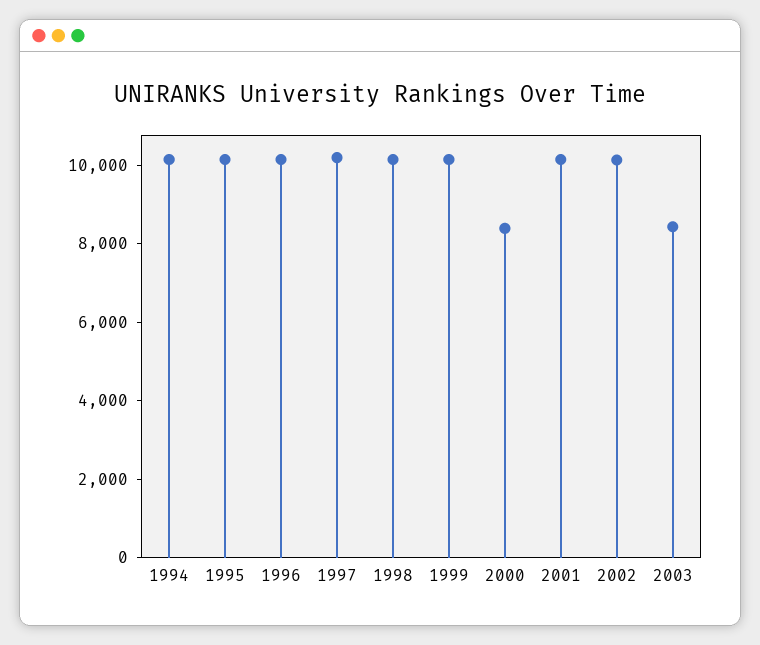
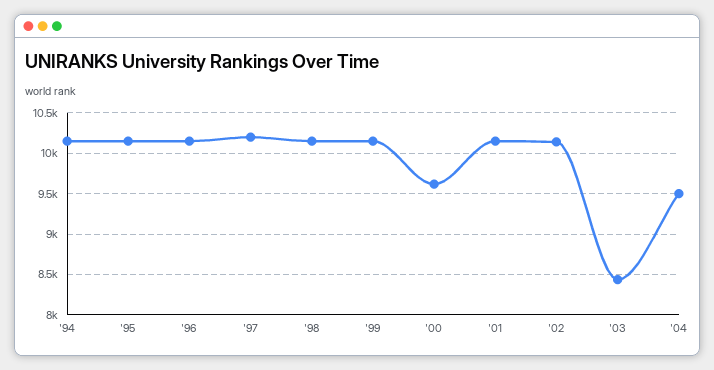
2000: 8500 -> 9600
'04: none -> 9500

